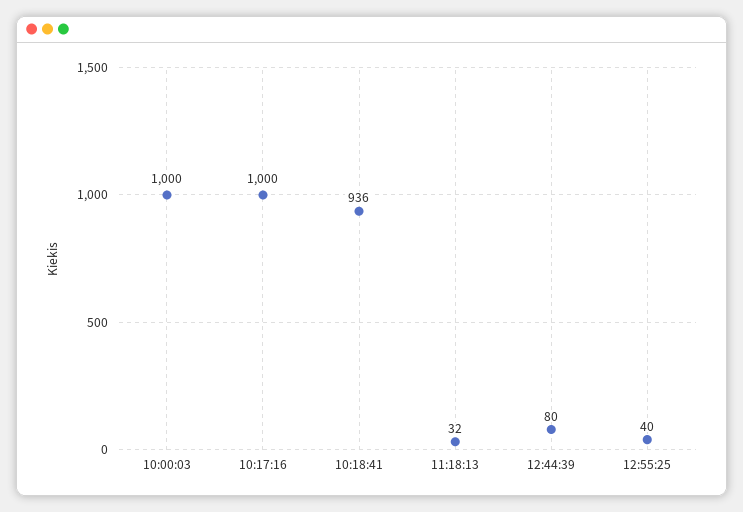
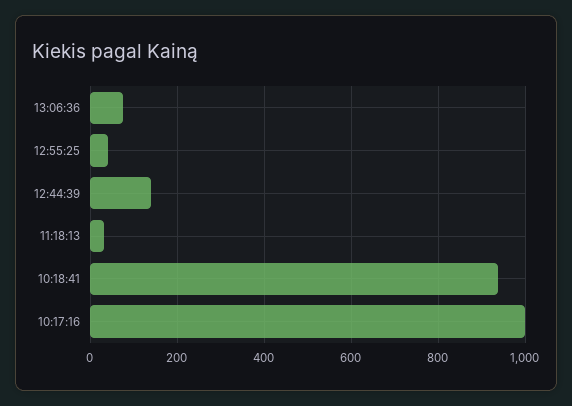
10:00:03: 1000 -> none
12:44:39: 80 -> 140
13:06:36: none -> 80

